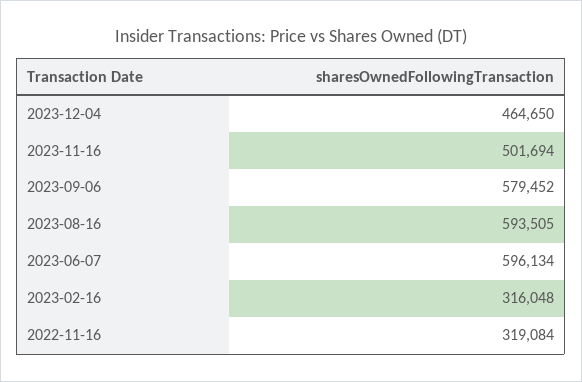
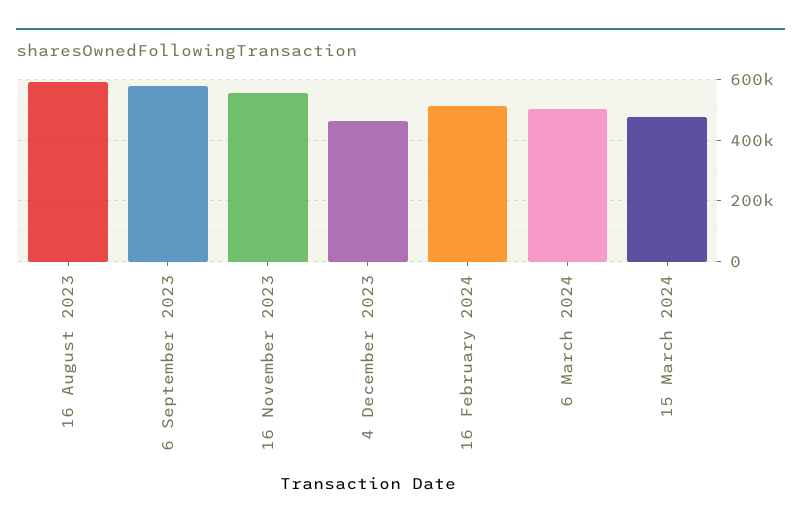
2023-11-16: 501694 -> 560000
2023-06-07: 596134 -> none
2023-02-16: 316048 -> none
2022-11-16: 319084 -> none
16 February 2024: none -> 520000
6 March 2024: none -> 500000
15 March 2024: none -> 480000

